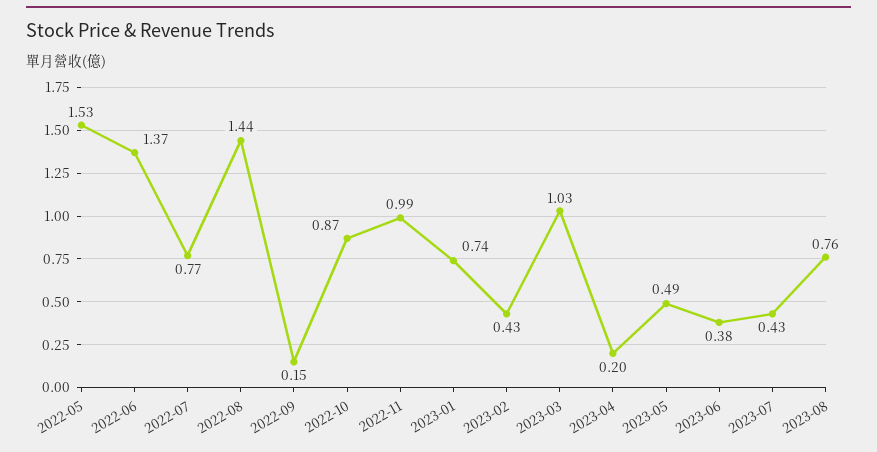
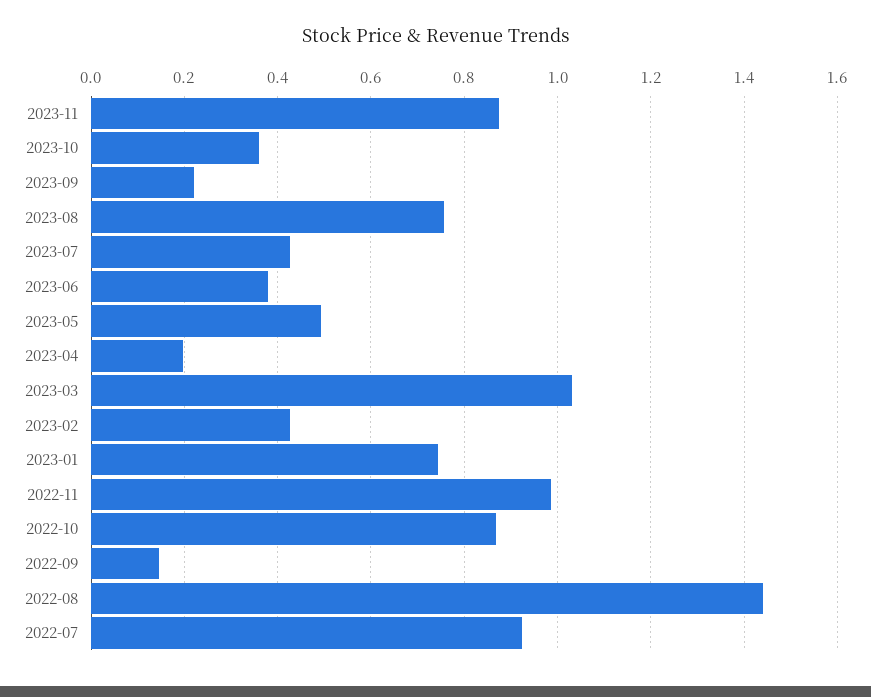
2022-05: 1.53 -> none
2022-06: 1.37 -> none
2022-07: 0.77 -> 0.92
2023-11: none -> 0.88
2023-10: none -> 0.36
2023-09: none -> 0.22

